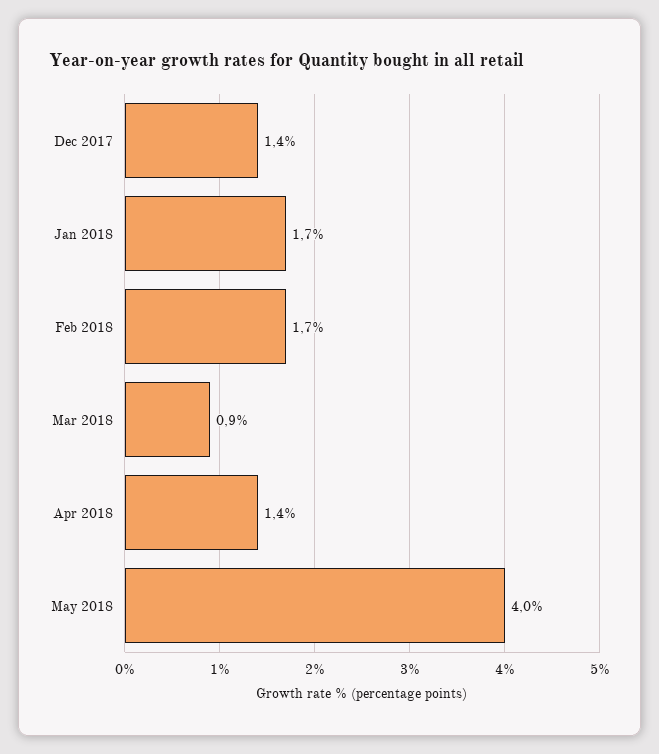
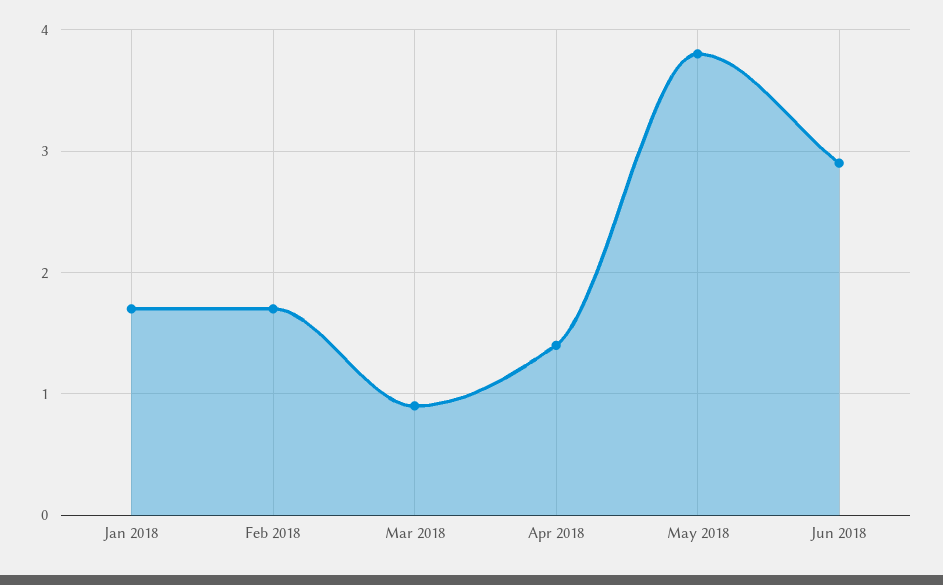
Dec 2017: 1.4 -> none
May 2018: 4 -> 3.8
Jun 2018: none -> 2.9

